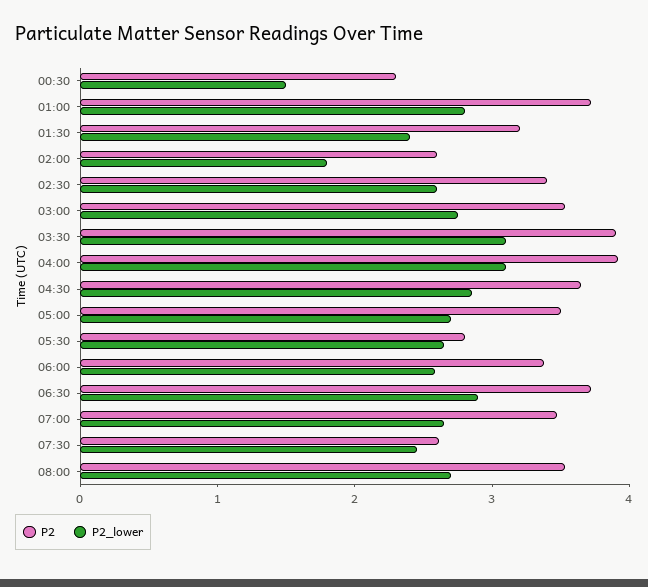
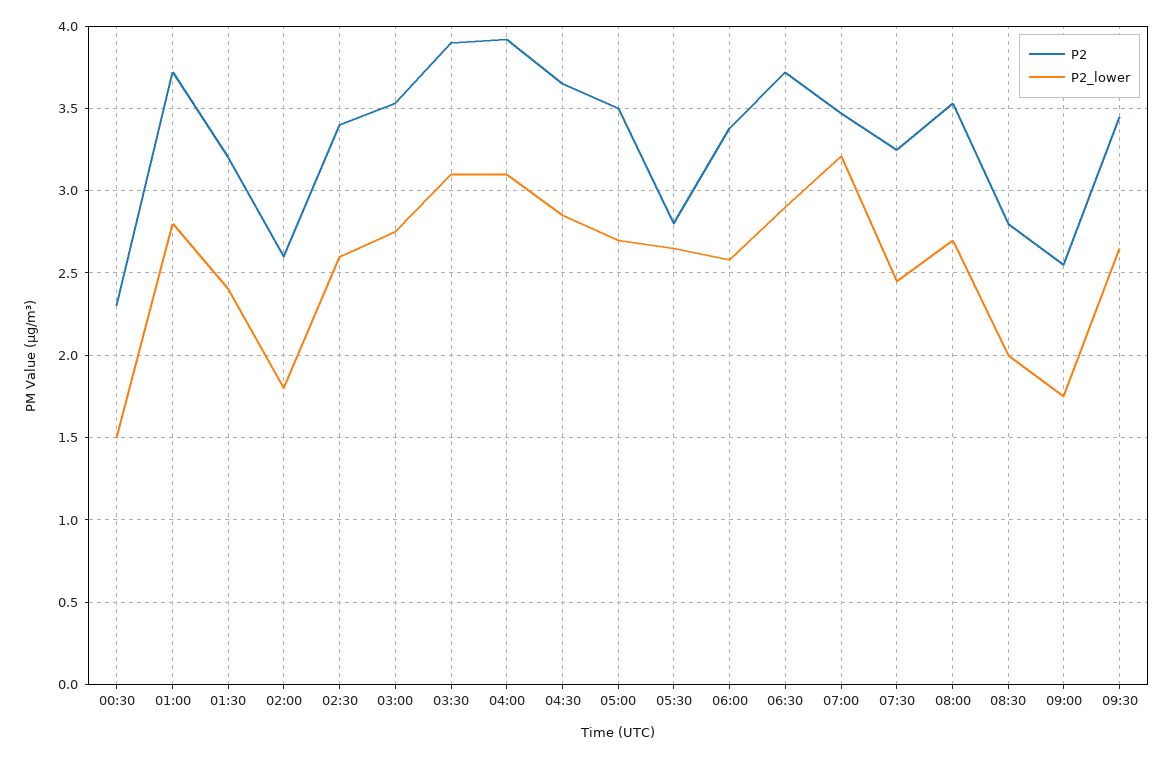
P2_lower, 07:00: 2.6 -> 3.2
P2, 07:30: 2.6 -> 3.25
P2, 08:30: none -> 2.8
P2_lower, 08:30: none -> 2
P2, 09:00: none -> 2.55
P2_lower, 09:00: none -> 1.75
P2, 09:30: none -> 3.45
P2_lower, 09:30: none -> 2.65

